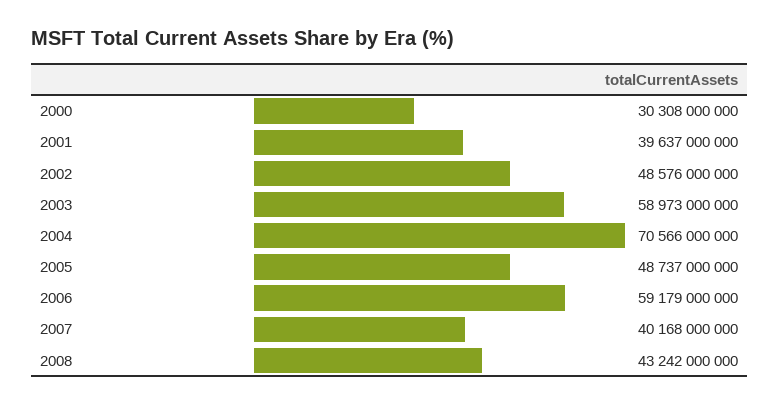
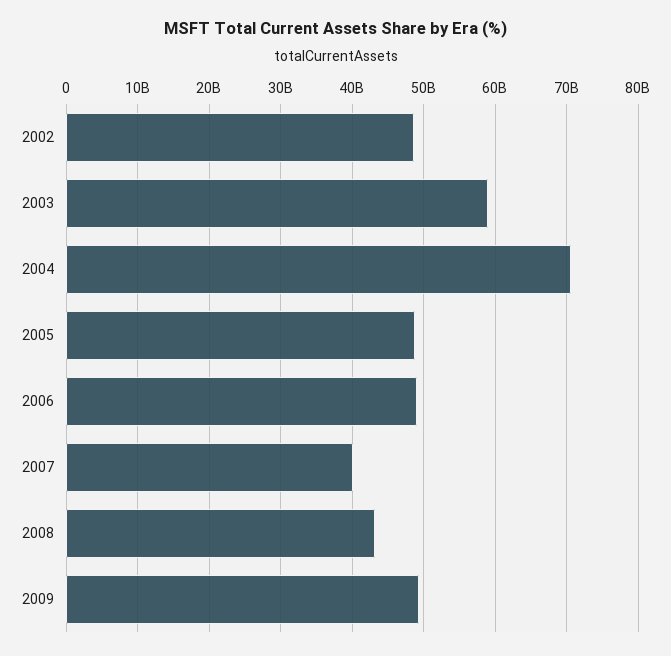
2000: 30308000000 -> none
2001: 39637000000 -> none
2006: 59179000000 -> 49000000000
2009: none -> 49000000000

